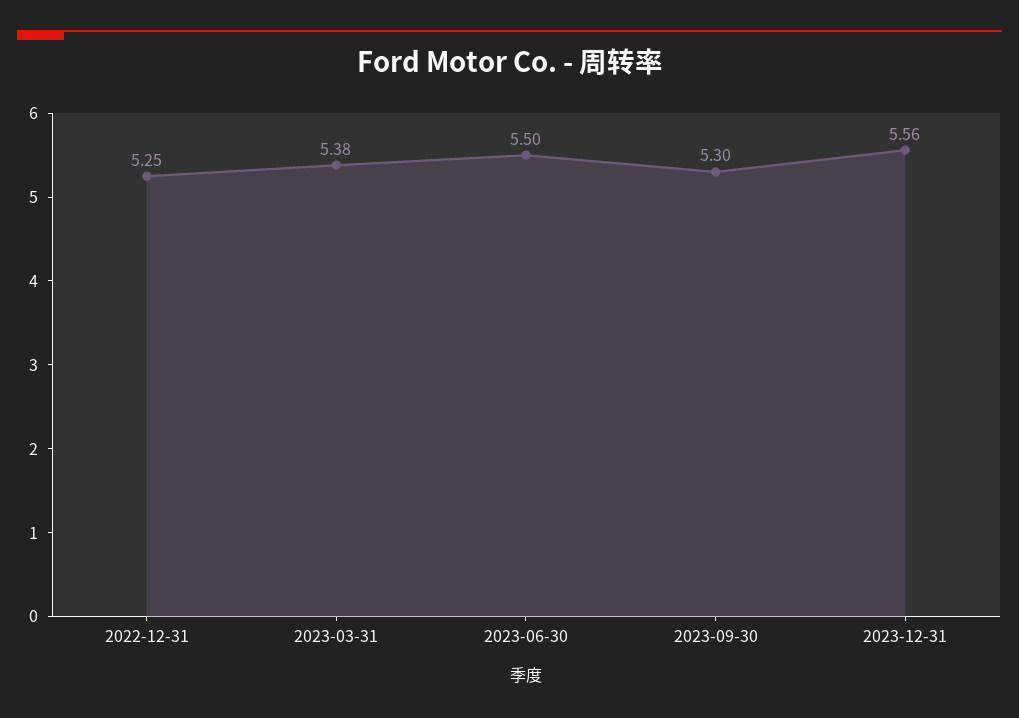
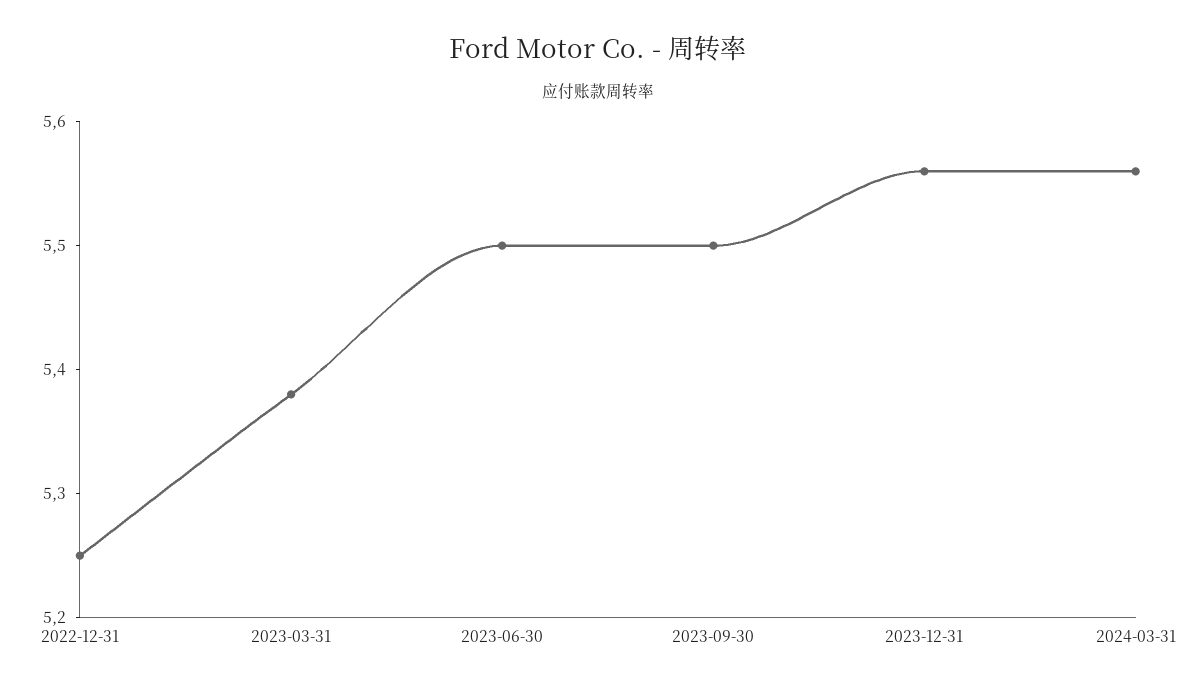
2023-09-30: 5.3 -> 5.5
2024-03-31: none -> 5.56

